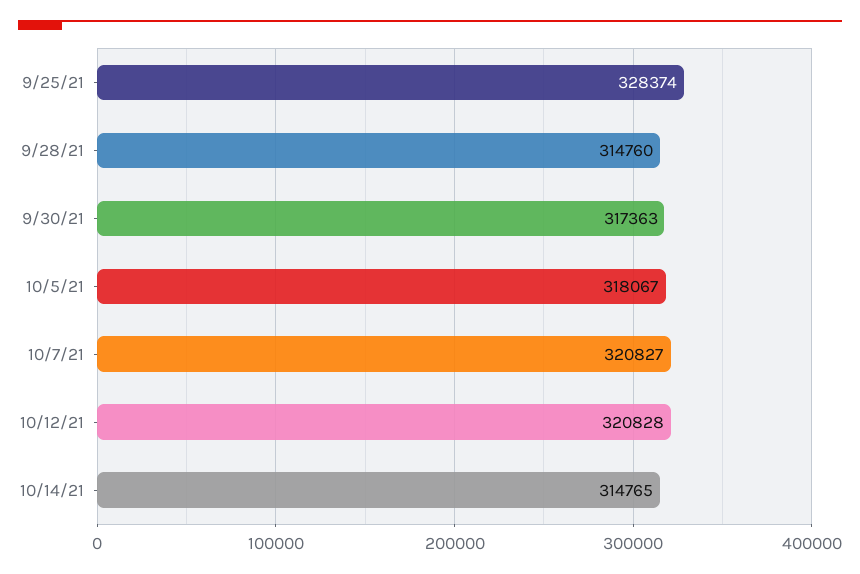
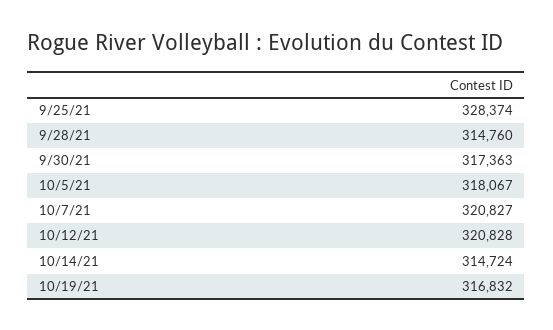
10/14/21: 314765 -> 314724
10/19/21: none -> 316832

